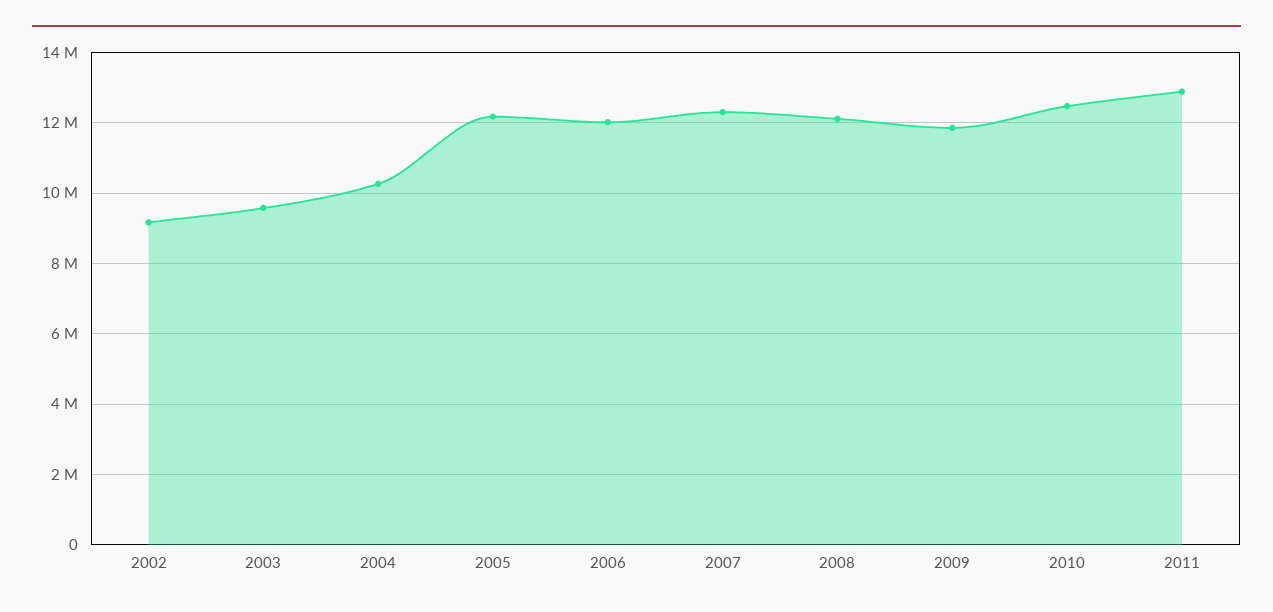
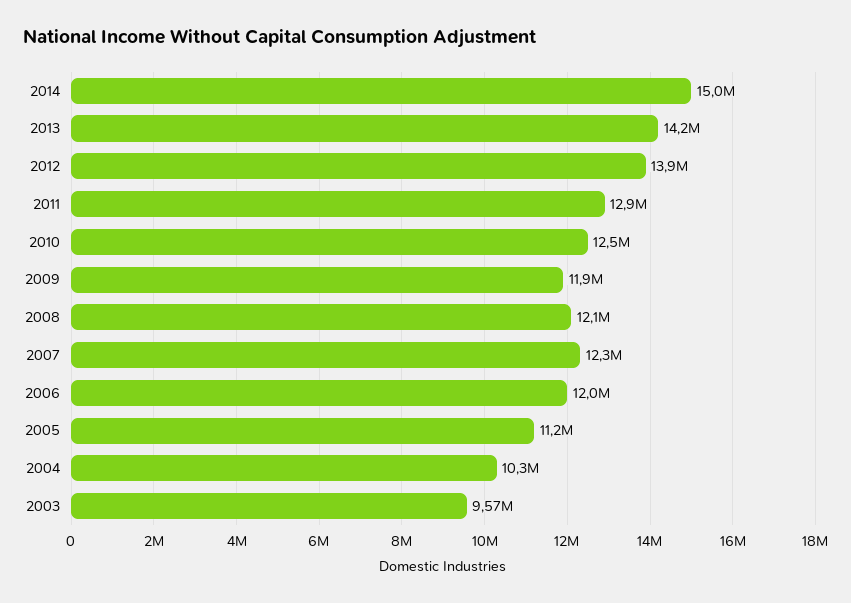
2002: 9200000 -> none
2005: 12200000 -> 11200000
2014: none -> 15000000
2013: none -> 14200000
2012: none -> 13900000

